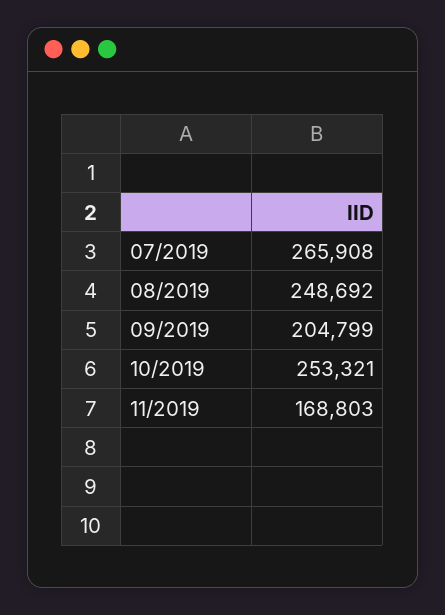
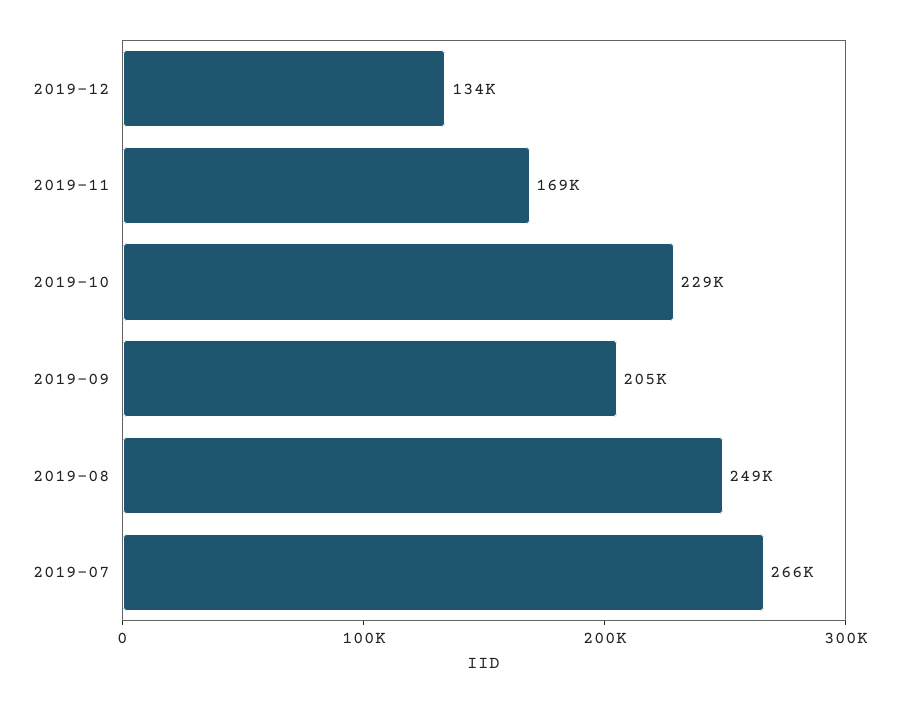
10/2019: 253321 -> 229000
2019-12: none -> 134000

